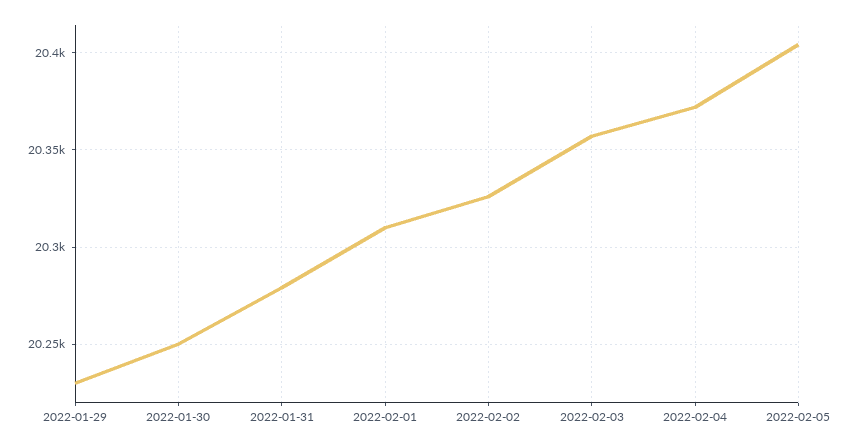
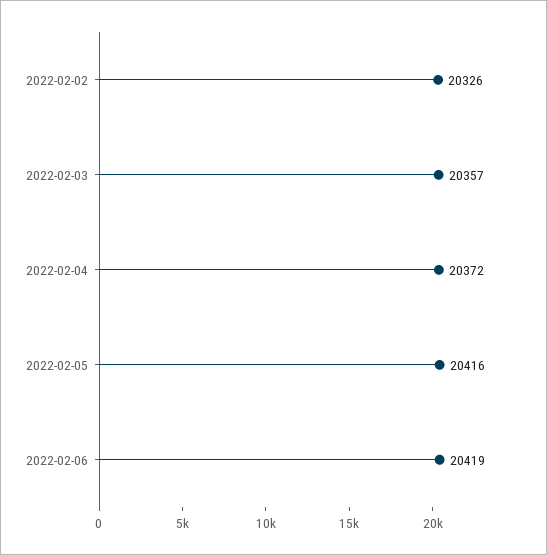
2022-01-29: 20230 -> none
2022-01-30: 20250 -> none
2022-01-31: 20280 -> none
2022-02-01: 20310 -> none
2022-02-05: 20405 -> 20416
2022-02-06: none -> 20419

